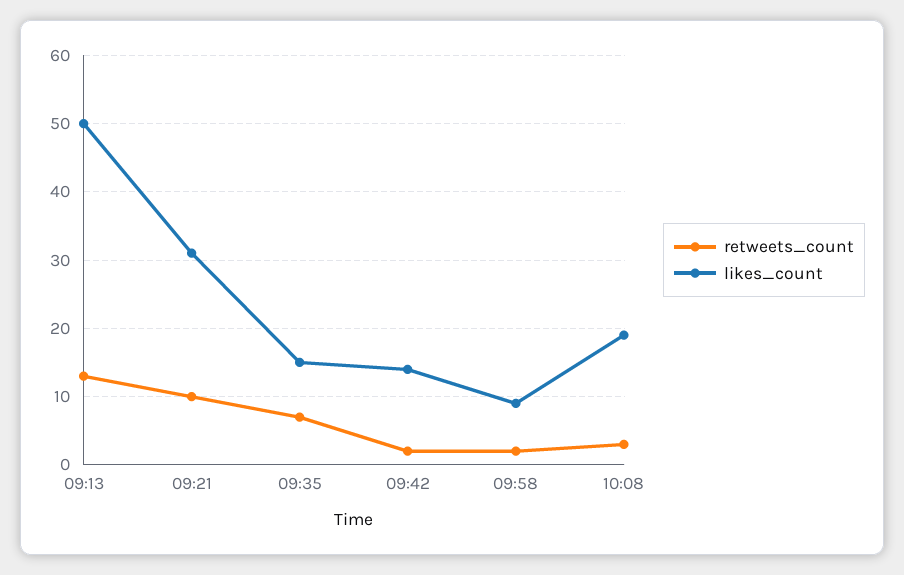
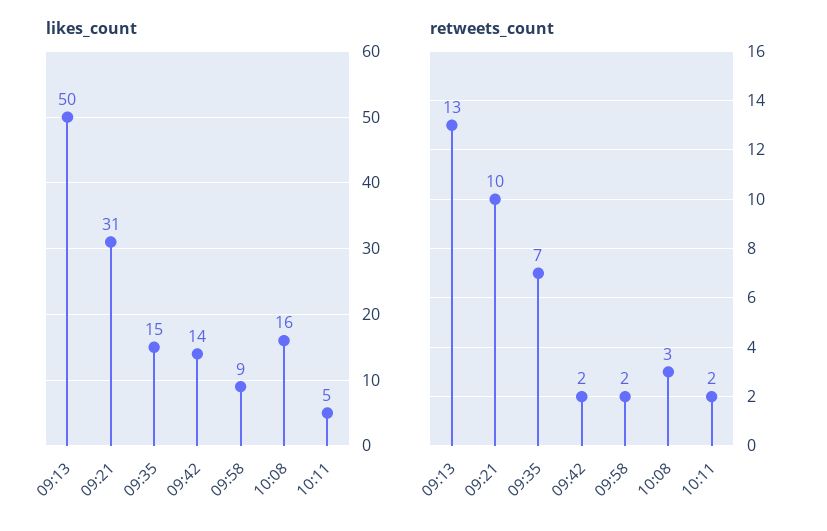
likes_count, 10:08: 19 -> 16
likes_count, 10:11: none -> 5
retweets_count, 10:11: none -> 2

